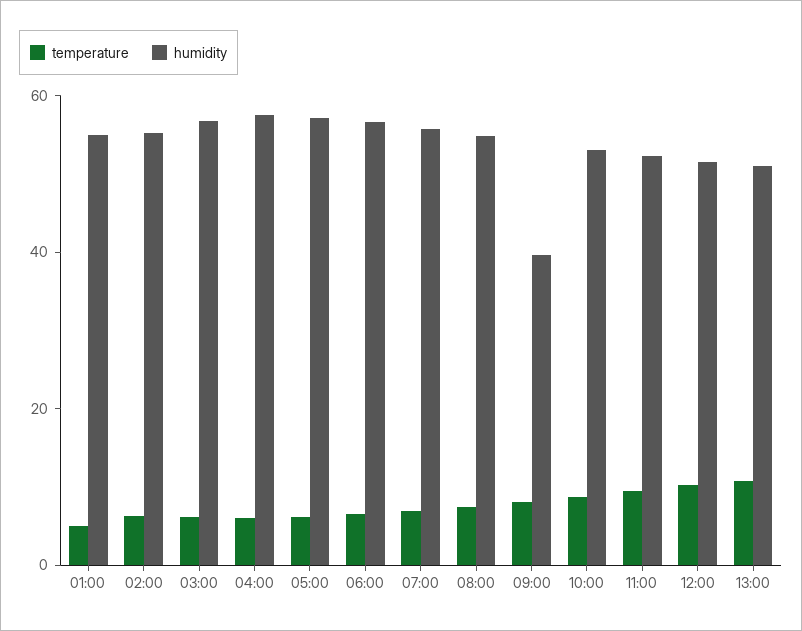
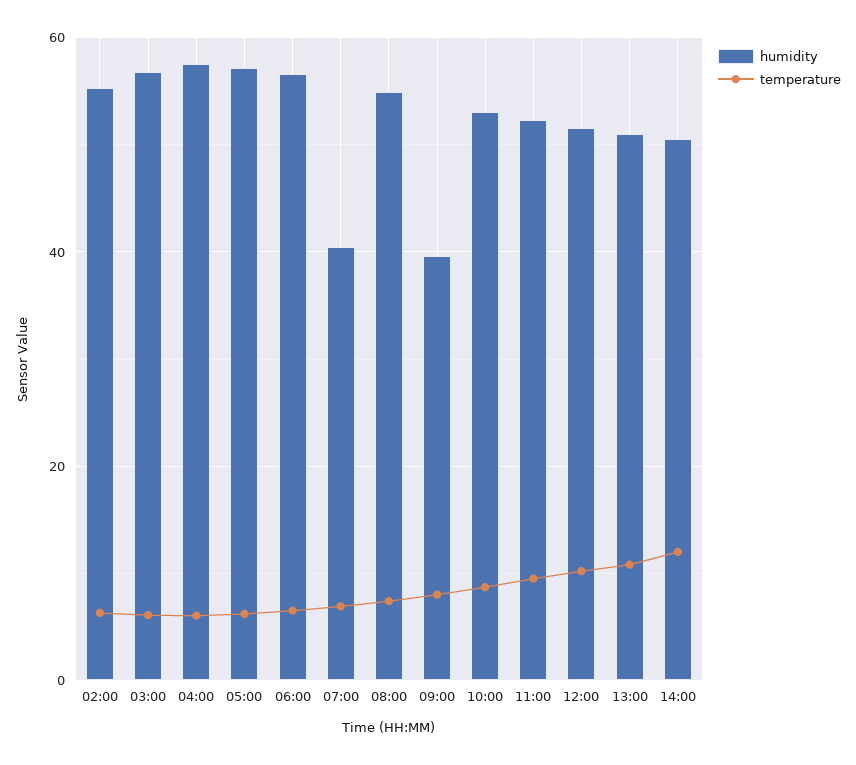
temperature, 01:00: 5 -> none
humidity, 01:00: 55 -> none
humidity, 07:00: 55 -> 40
humidity, 14:00: none -> 50
temperature, 14:00: none -> 12

